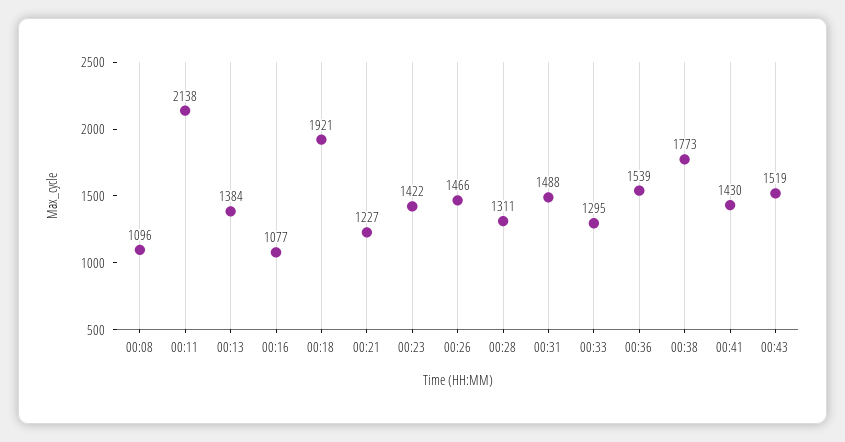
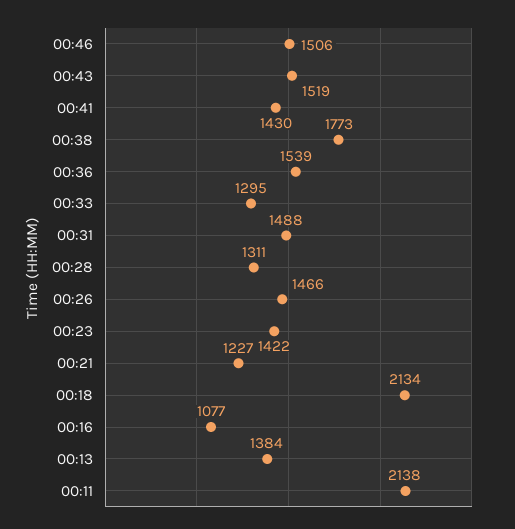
00:08: 1096 -> none
00:18: 1921 -> 2134
00:46: none -> 1506

